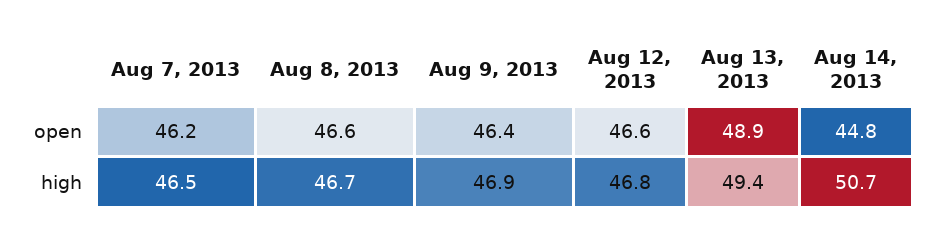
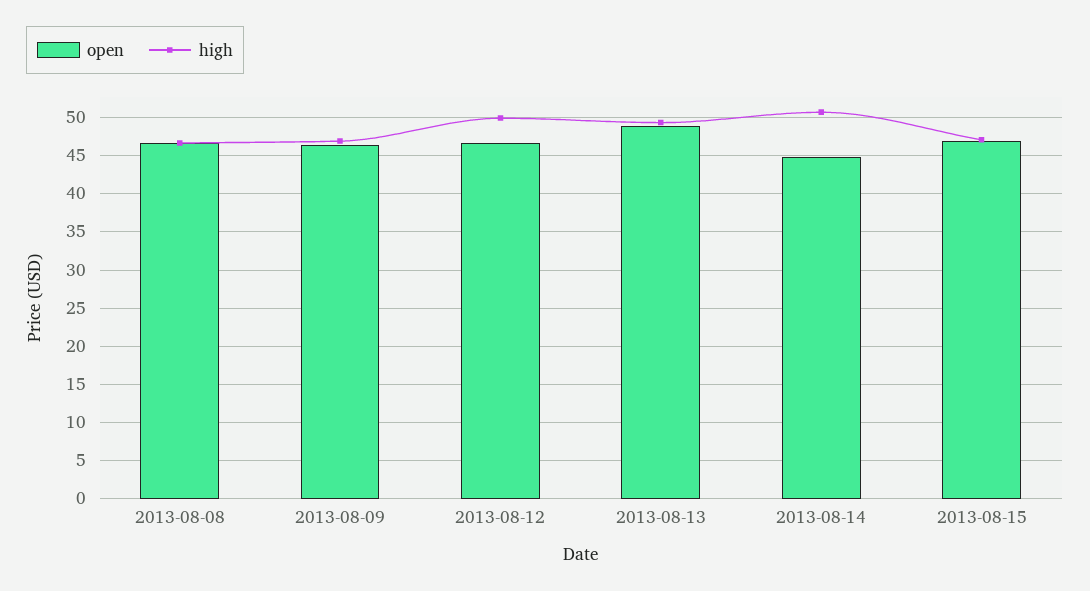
open, Aug 7, 2013: 46.2 -> none
high, Aug 7, 2013: 46.5 -> none
high, Aug 12, 2013: 46.8 -> 50
open, 2013-08-15: none -> 47
high, 2013-08-15: none -> 47

